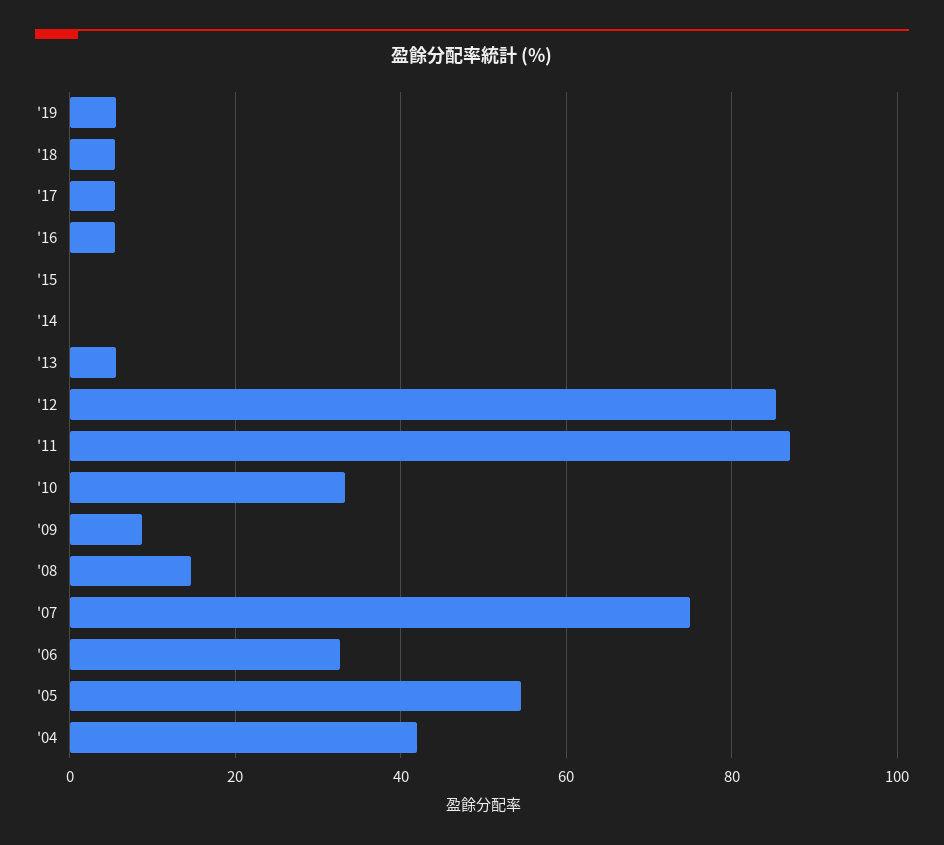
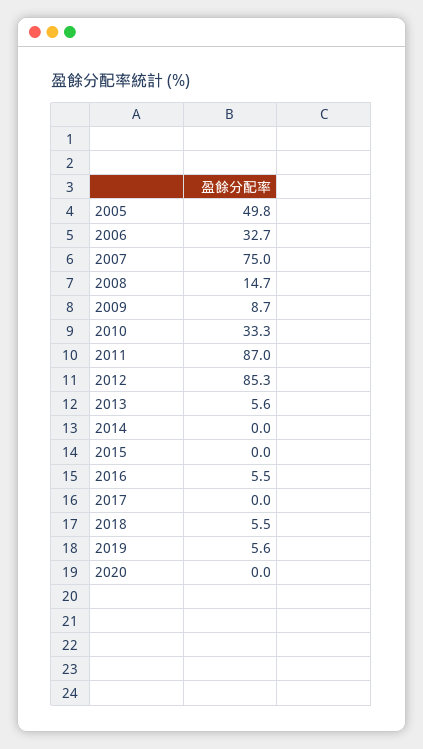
'17: 6 -> 0
'05: 54 -> 49.8
'04: 42 -> none
2020: none -> 0

